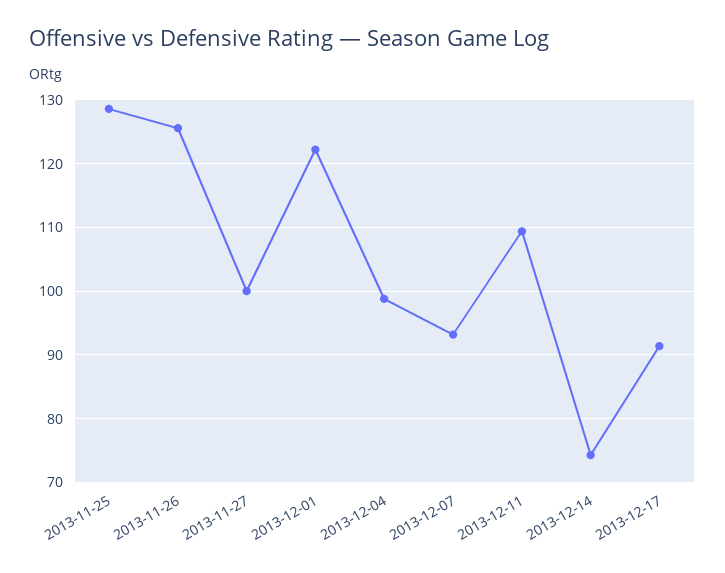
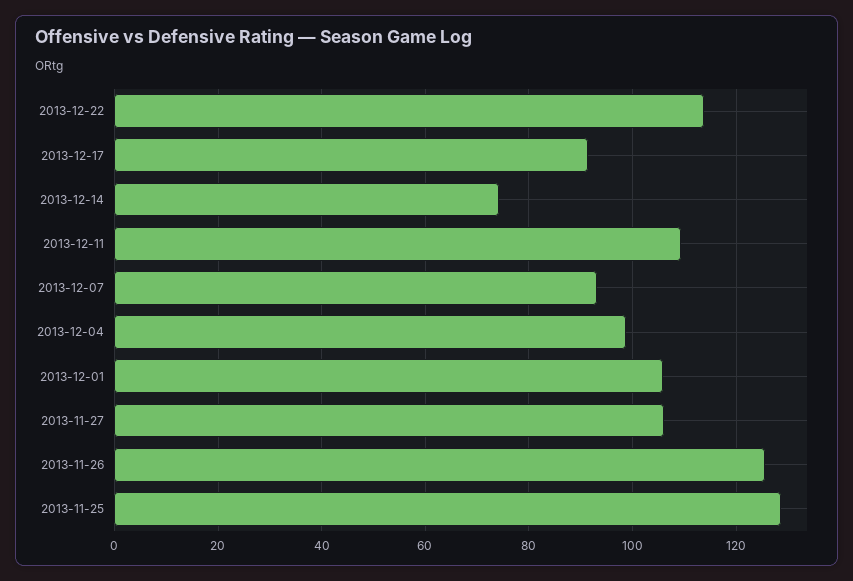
2013-11-27: 100 -> 106
2013-12-01: 122 -> 106
2013-12-22: none -> 114

